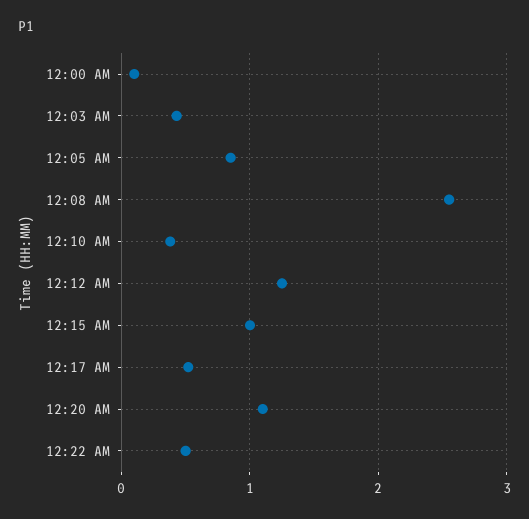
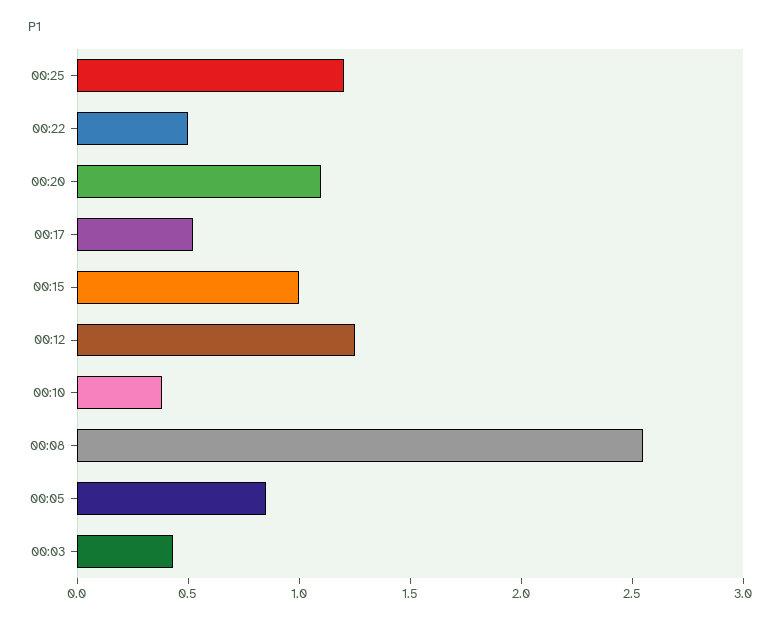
12:00 AM: 0.1 -> none
00:25: none -> 1.2

